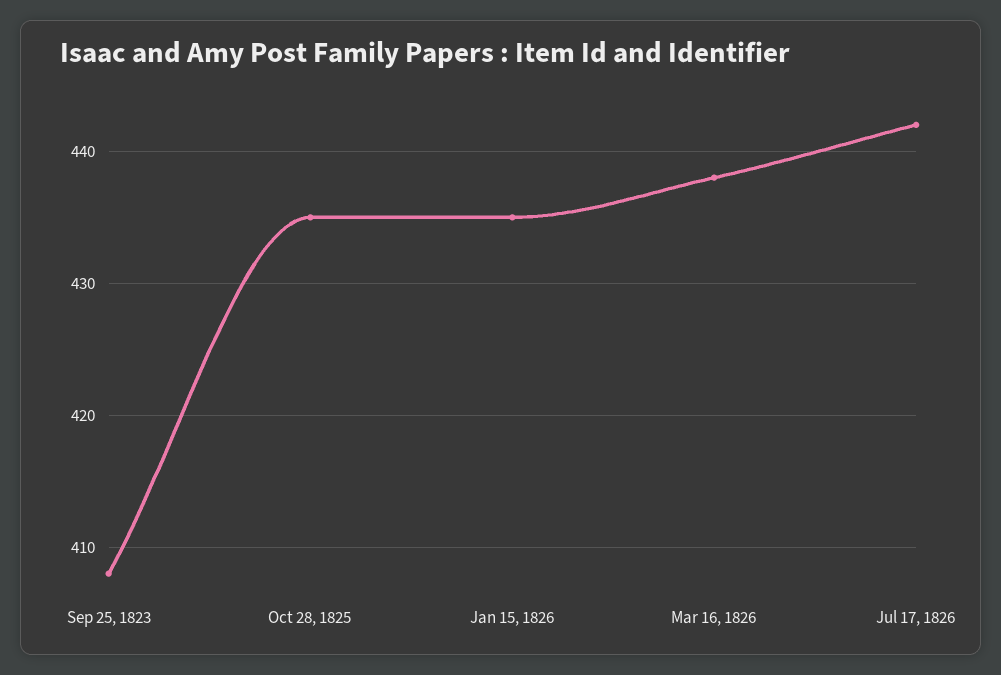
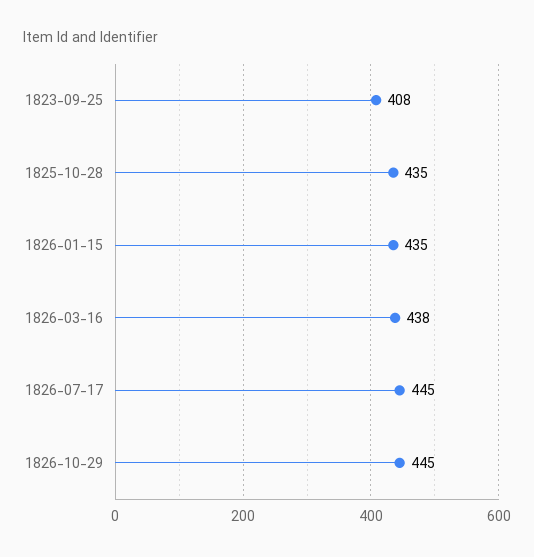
Jul 17, 1826: 442 -> 445
1826-10-29: none -> 445

